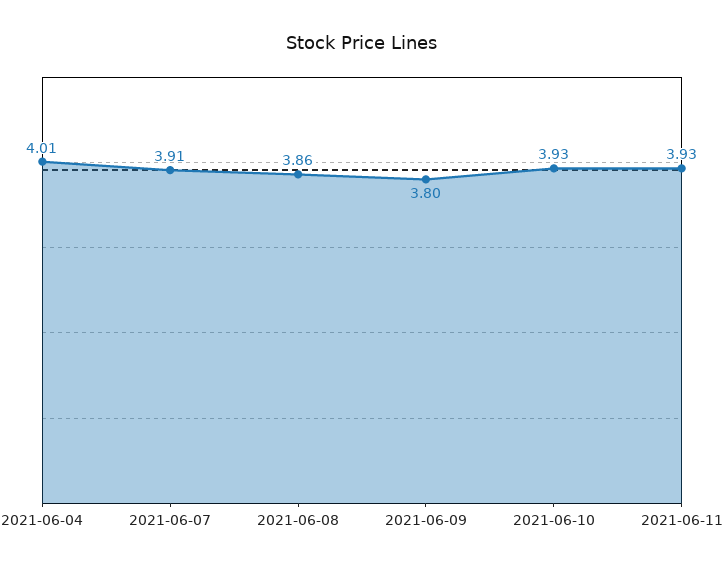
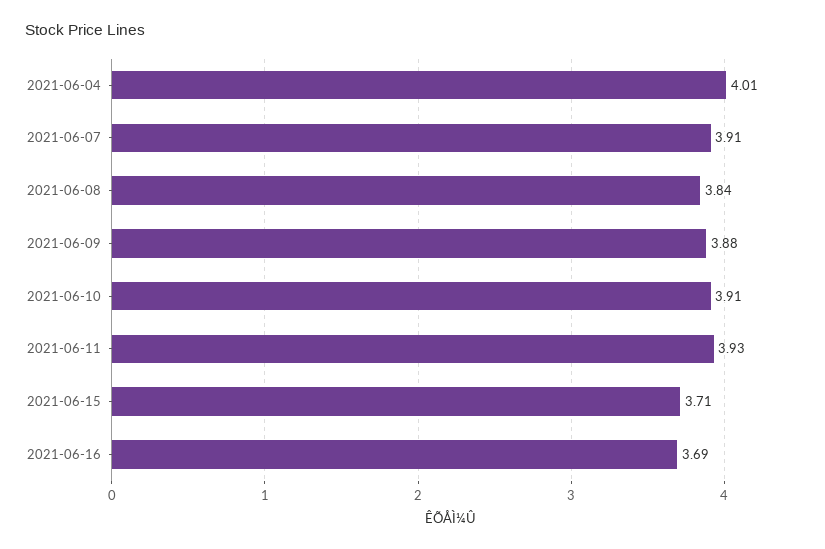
2021-06-08: 3.86 -> 3.84
2021-06-09: 3.8 -> 3.88
2021-06-10: 3.93 -> 3.91
2021-06-15: none -> 3.71
2021-06-16: none -> 3.69

